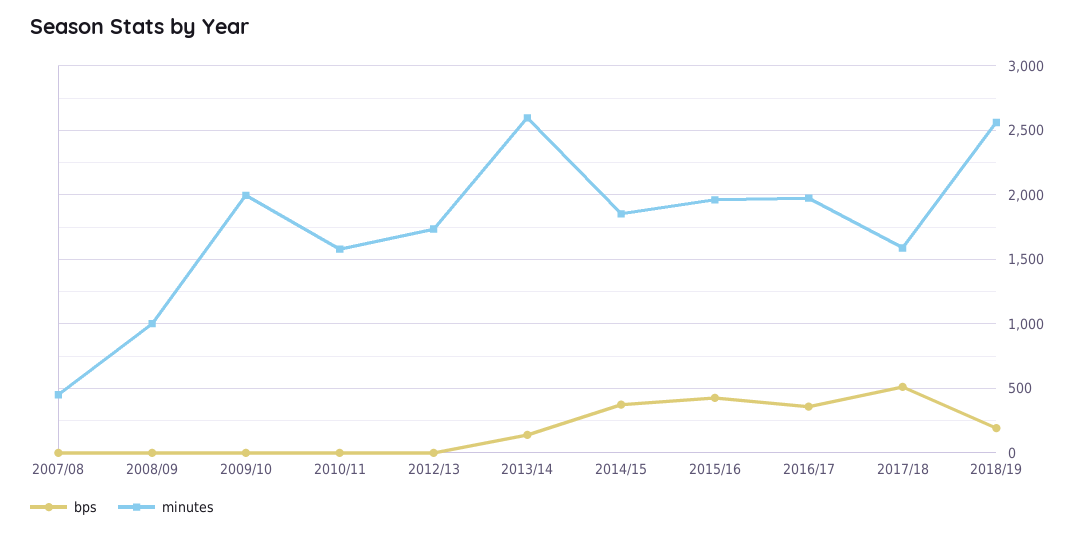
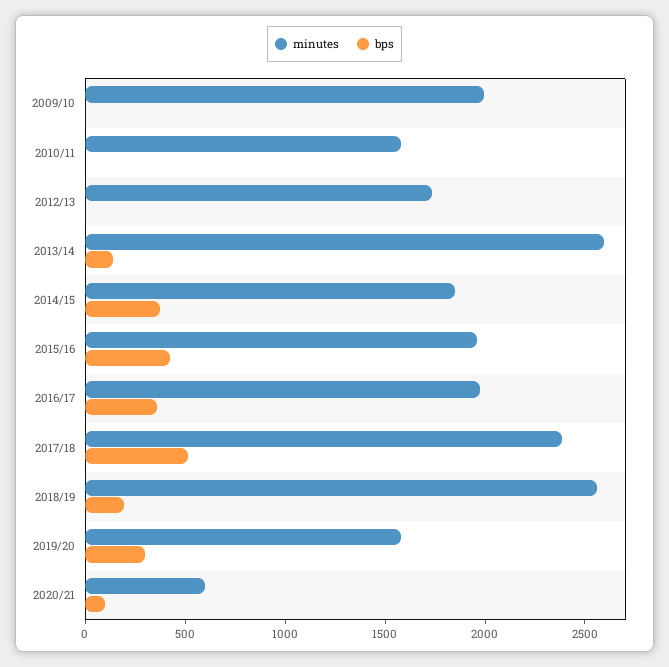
bps, 2007/08: 0 -> none
minutes, 2007/08: 450 -> none
bps, 2008/09: 0 -> none
minutes, 2008/09: 1000 -> none
minutes, 2017/18: 1600 -> 2400
minutes, 2019/20: none -> 1600
bps, 2019/20: none -> 300
minutes, 2020/21: none -> 600
bps, 2020/21: none -> 100

